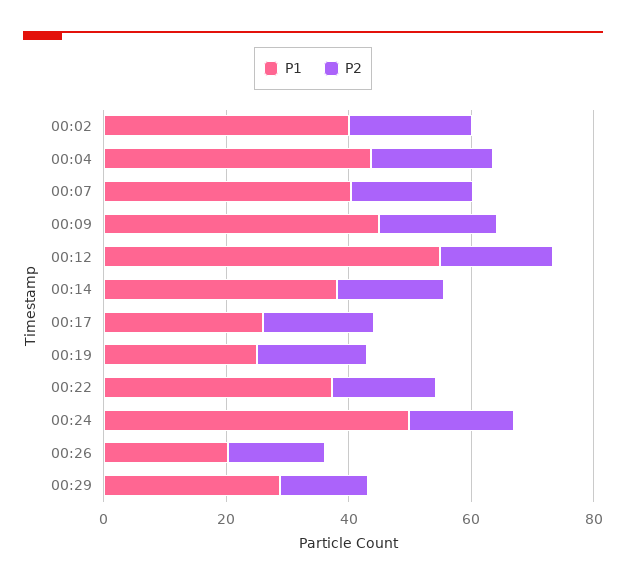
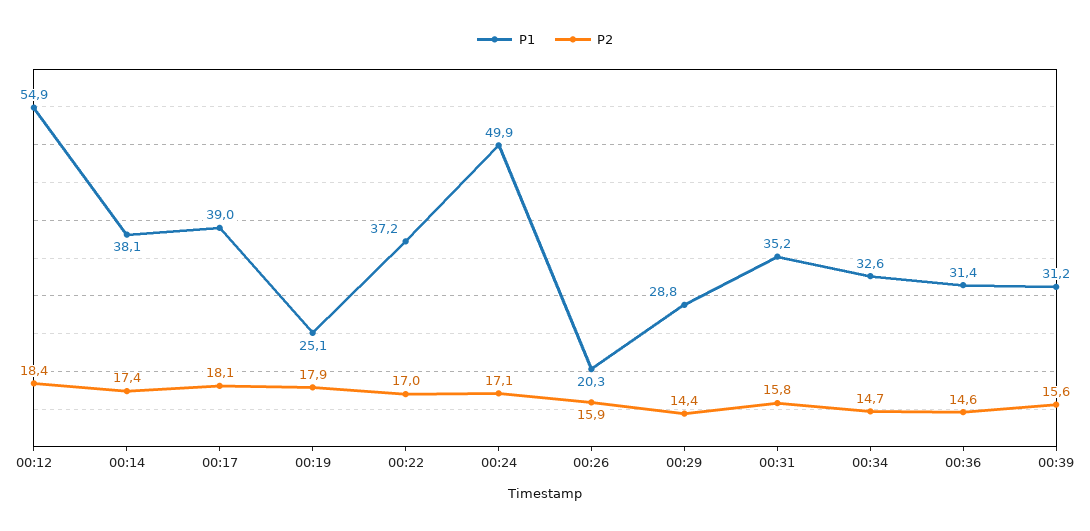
P1, 00:02: 40 -> none
P2, 00:02: 20 -> none
P1, 00:04: 45 -> none
P2, 00:04: 20 -> none
P1, 00:07: 40 -> none
P2, 00:07: 20 -> none
P1, 00:09: 45 -> none
P2, 00:09: 20 -> none
P1, 00:17: 25 -> 39
P1, 00:31: none -> 35.2
P2, 00:31: none -> 15.8
P1, 00:34: none -> 32.6
P2, 00:34: none -> 14.7
P1, 00:36: none -> 31.4
P2, 00:36: none -> 14.6
P1, 00:39: none -> 31.2
P2, 00:39: none -> 15.6

